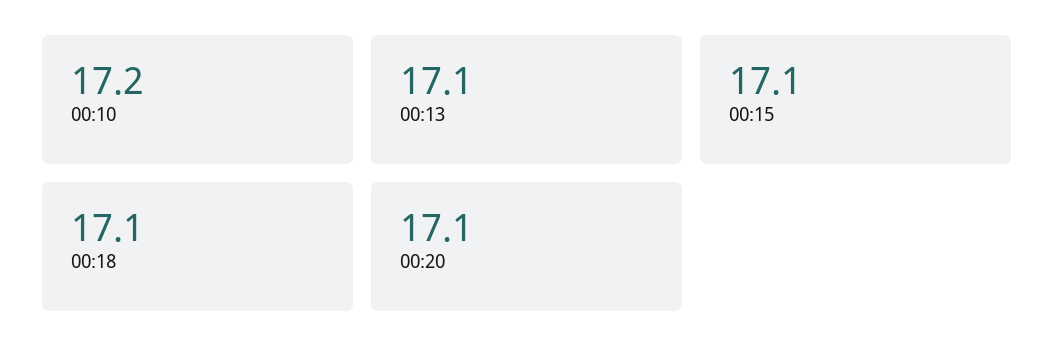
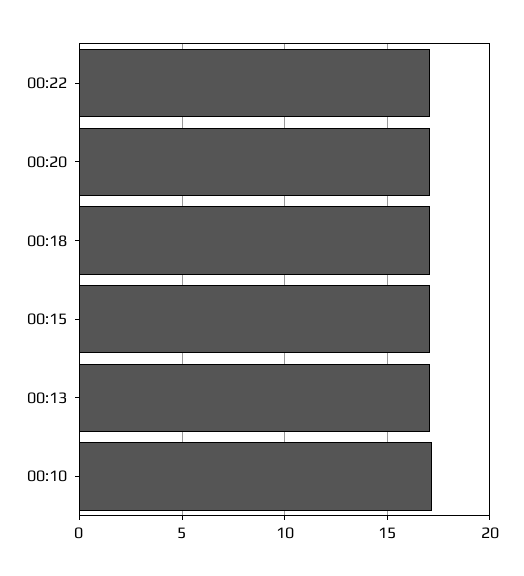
00:22: none -> 17

